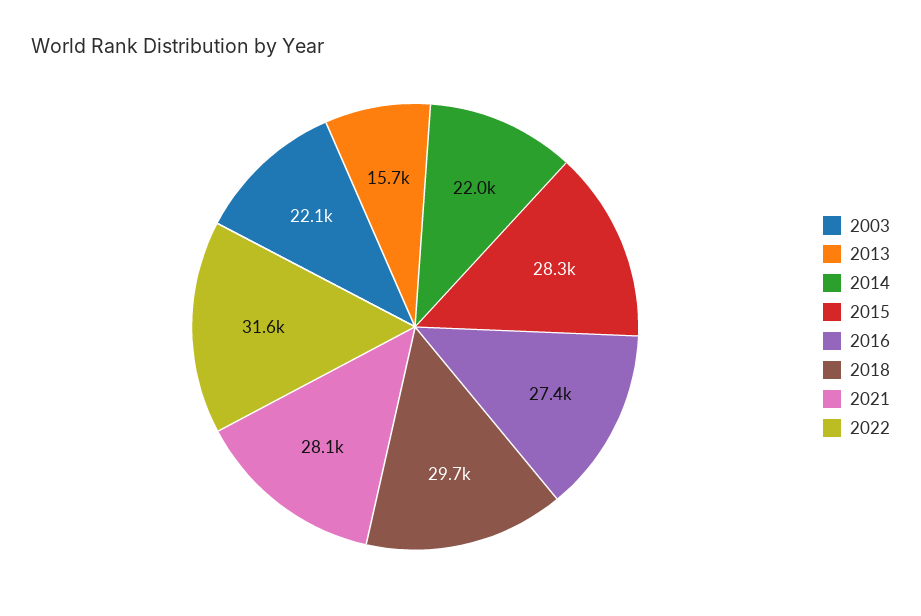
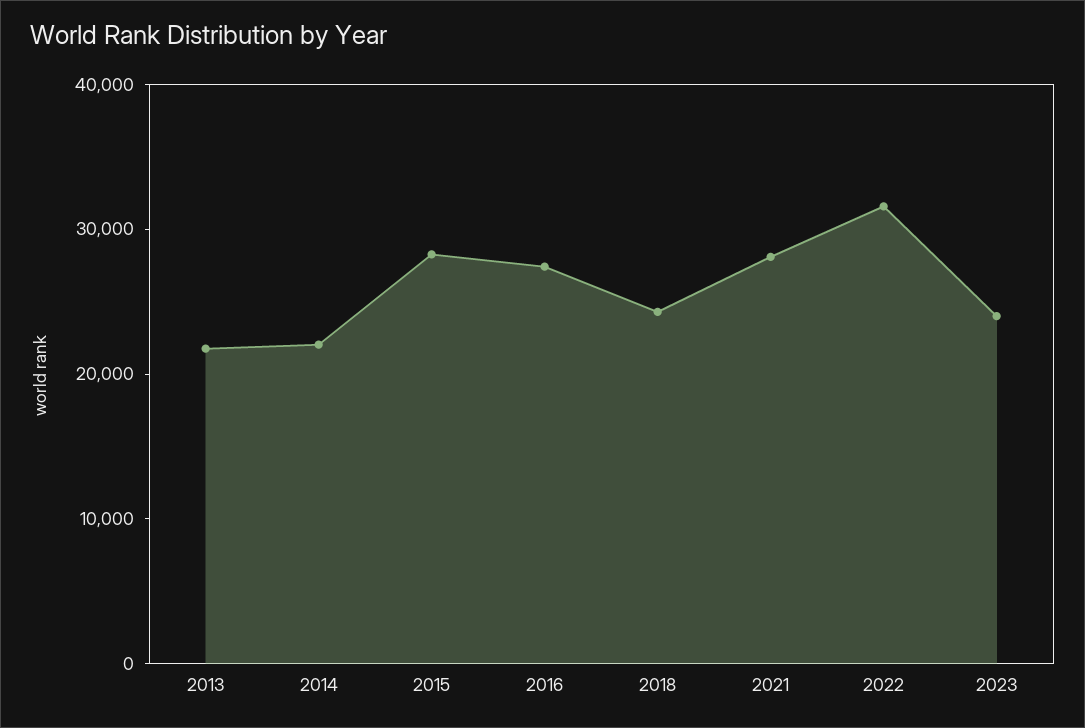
2003: 22100 -> none
2013: 15700 -> 22000
2018: 29700 -> 24000
2023: none -> 24000

